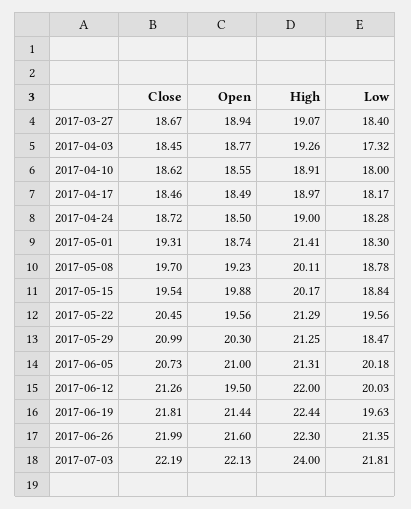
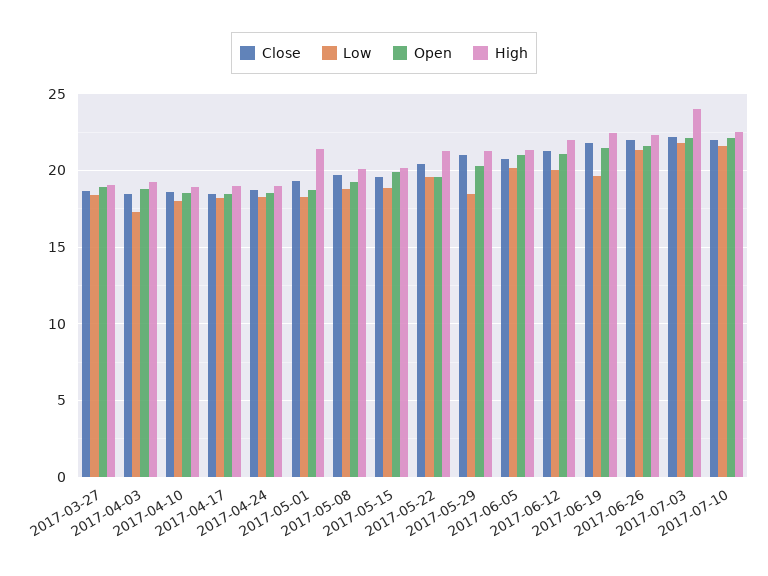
Open, 2017-06-12: 19.5 -> 21
Close, 2017-07-10: none -> 22
Low, 2017-07-10: none -> 21.5
Open, 2017-07-10: none -> 22
High, 2017-07-10: none -> 22.5

